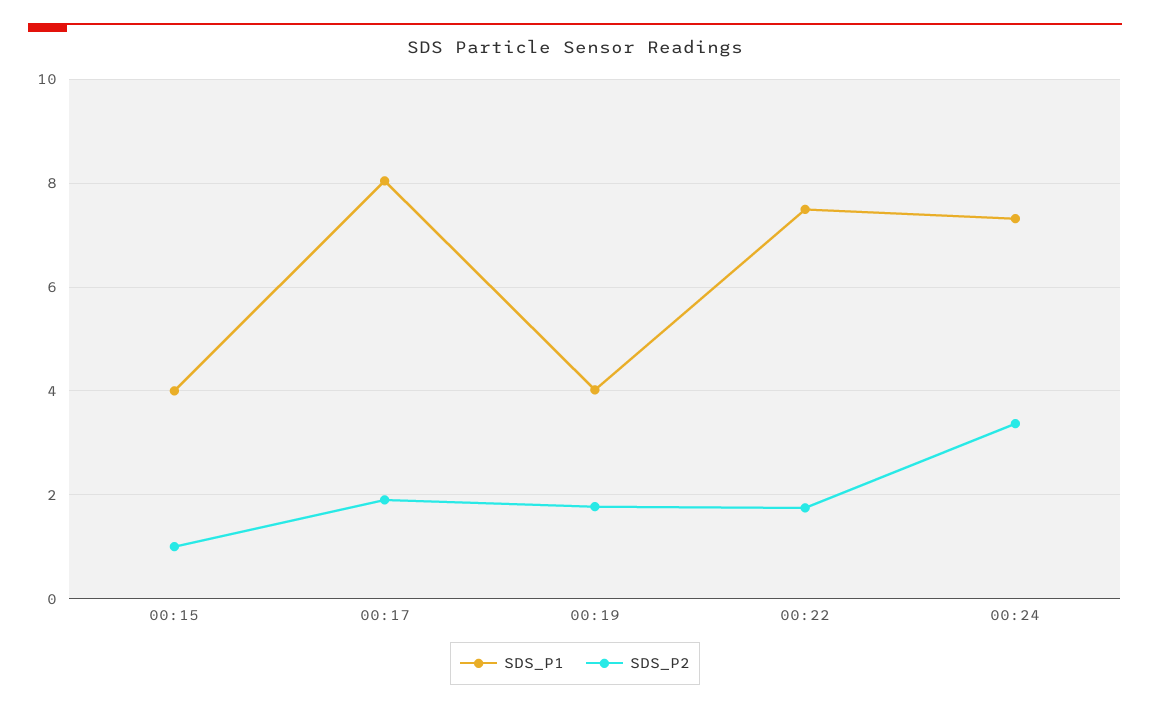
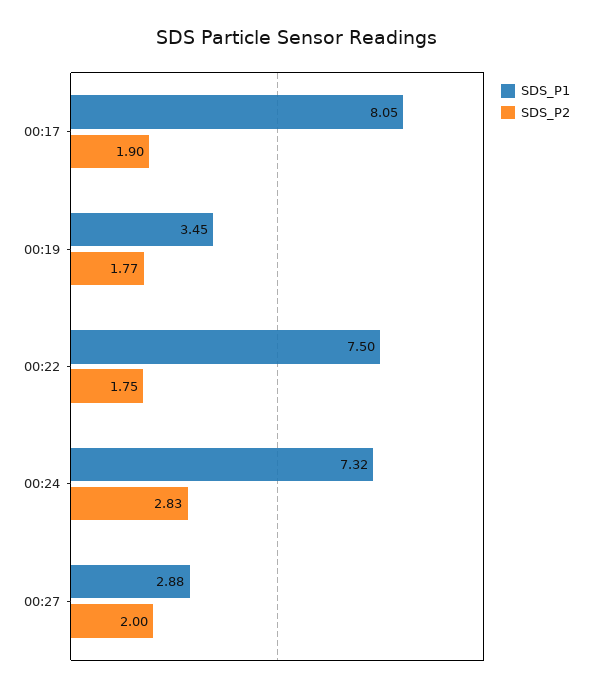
SDS_P1, 00:15: 4 -> none
SDS_P2, 00:15: 1 -> none
SDS_P1, 00:19: 4 -> 3.45
SDS_P2, 00:24: 3.4 -> 2.83
SDS_P1, 00:27: none -> 2.88
SDS_P2, 00:27: none -> 2

